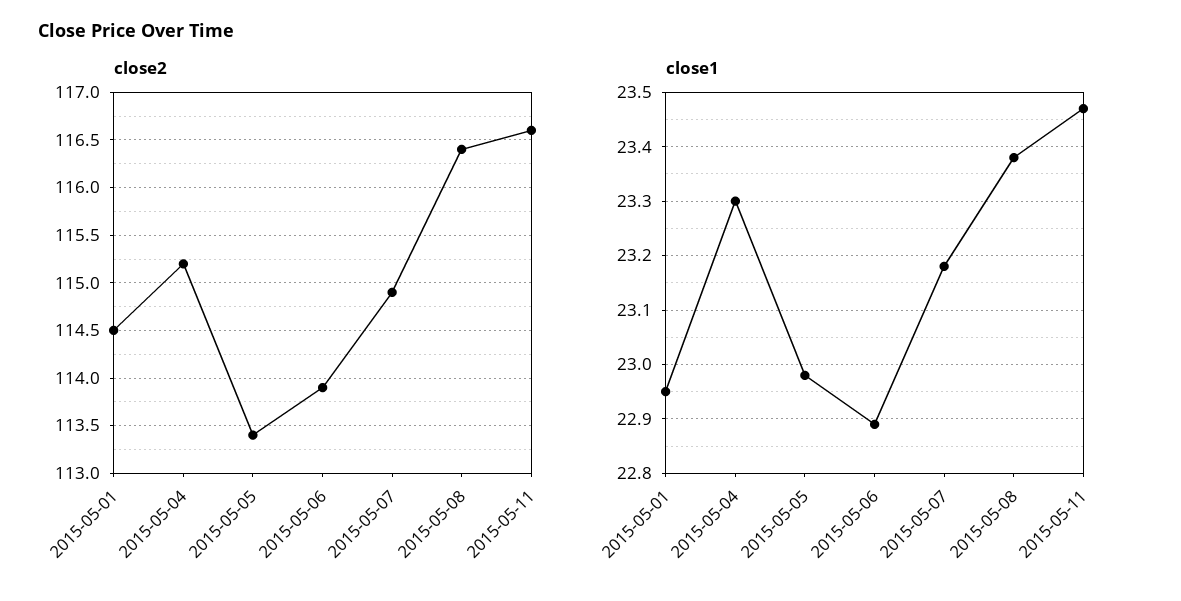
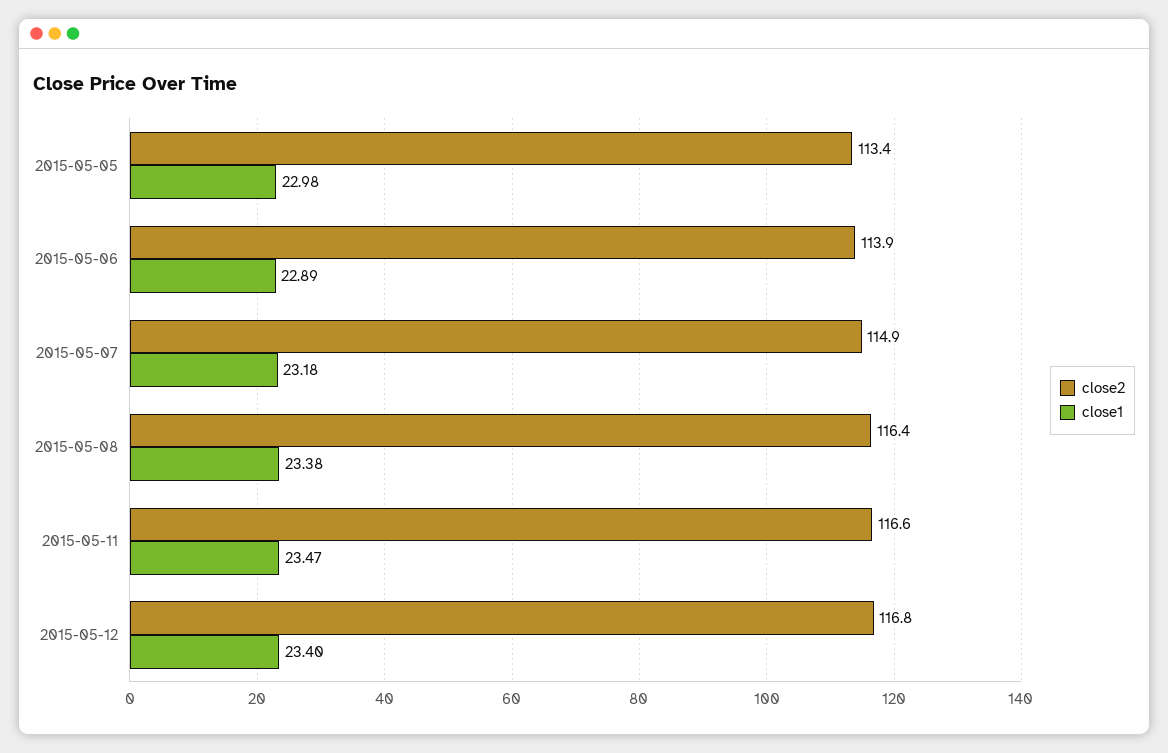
close2, 2015-05-01: 114.5 -> none
close2, 2015-05-04: 115.2 -> none
close1, 2015-05-01: 22.95 -> none
close1, 2015-05-04: 23.3 -> none
close2, 2015-05-12: none -> 116.8
close1, 2015-05-12: none -> 23.4

